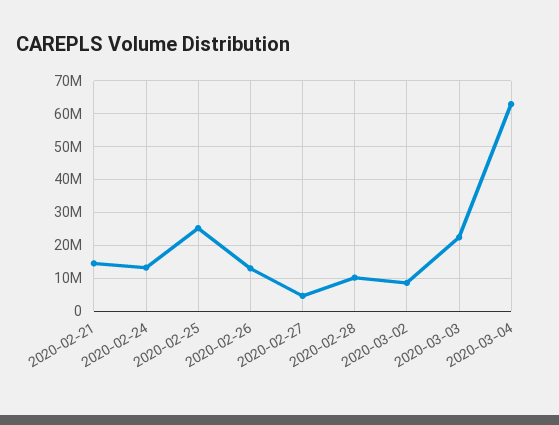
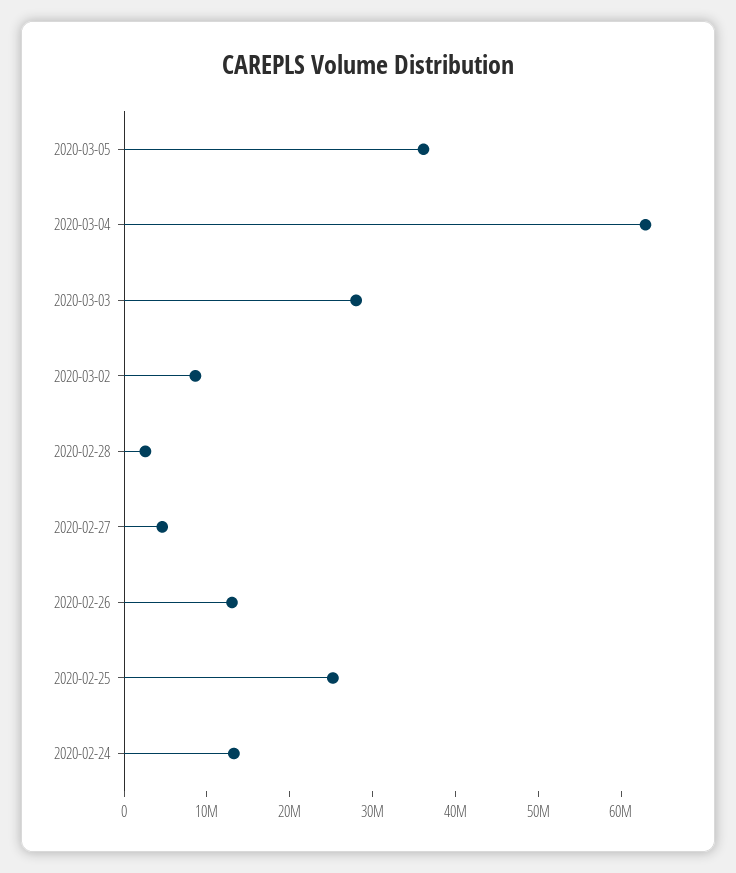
2020-02-21: 14000000 -> none
2020-02-28: 10000000 -> 2000000
2020-03-03: 22000000 -> 28000000
2020-03-05: none -> 36000000

